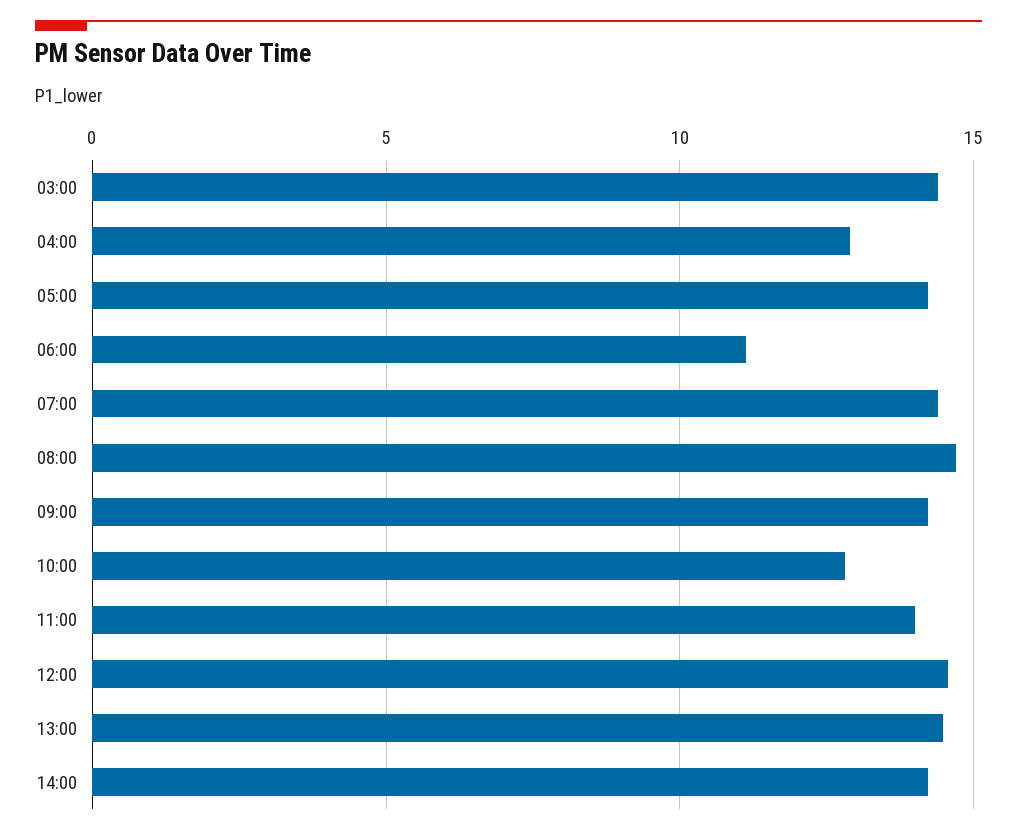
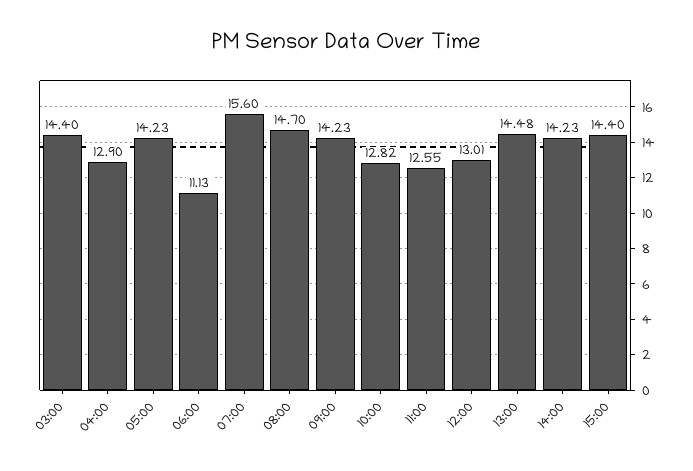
07:00: 14.5 -> 15.6
11:00: 14 -> 12.55
12:00: 14.5 -> 13.01
15:00: none -> 14.4

